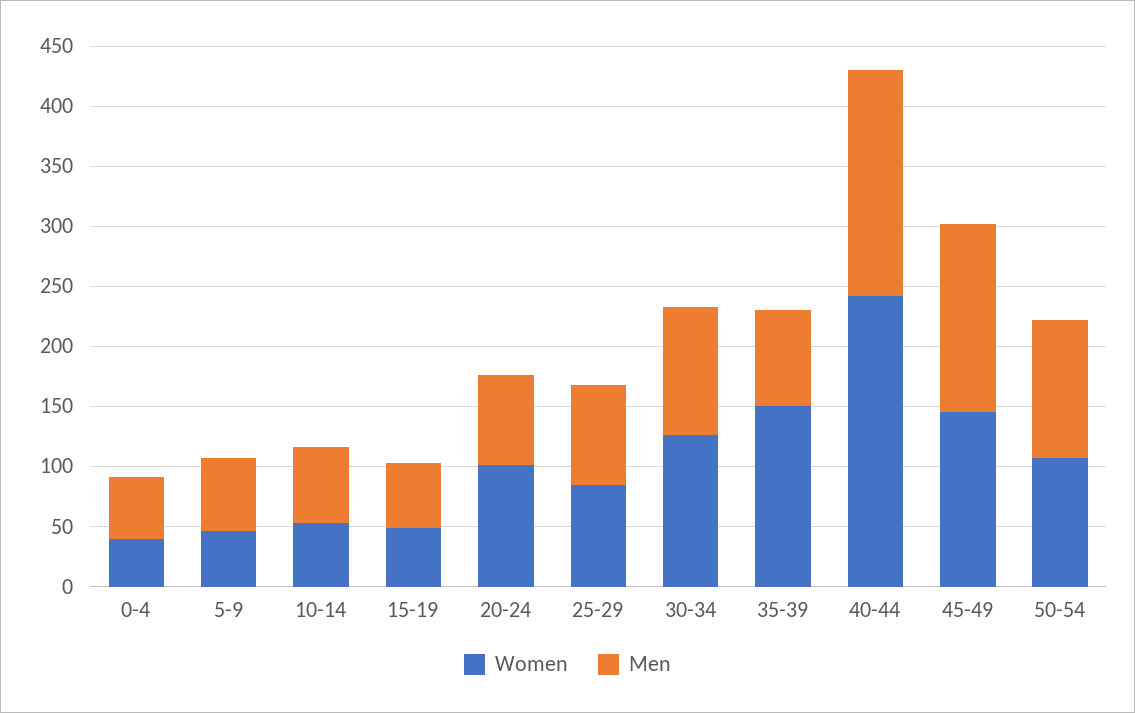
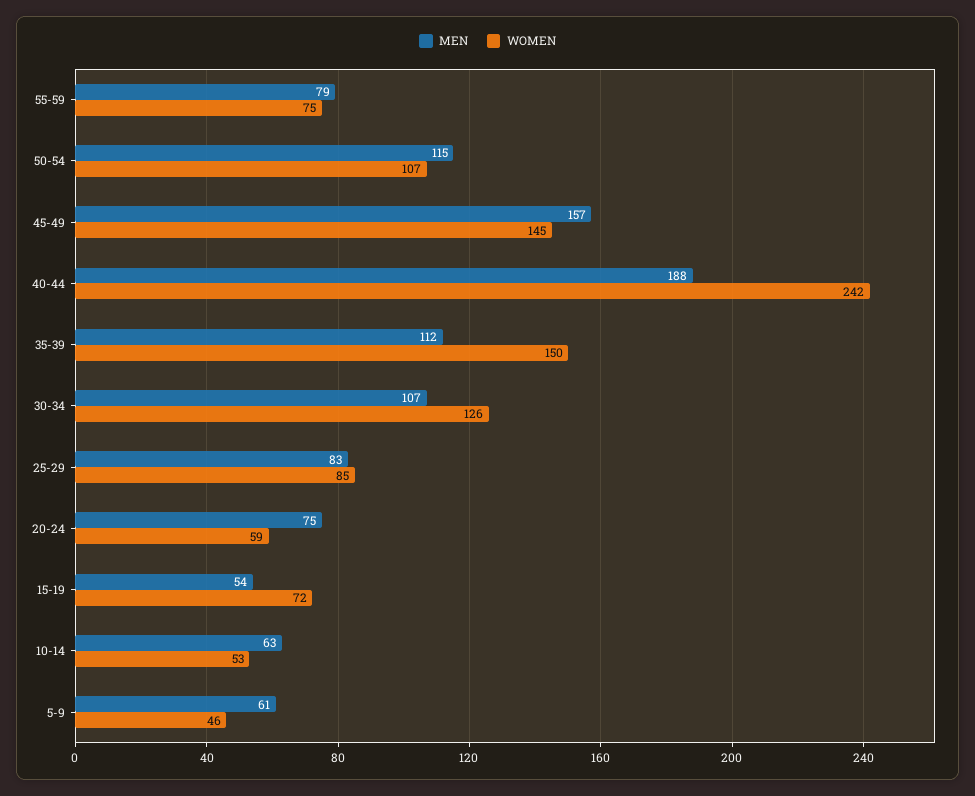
Women, 0-4: 40 -> none
Men, 0-4: 50 -> none
Women, 15-19: 50 -> 72
Women, 20-24: 100 -> 59
Men, 35-39: 80 -> 112
Men, 55-59: none -> 79
Women, 55-59: none -> 75

